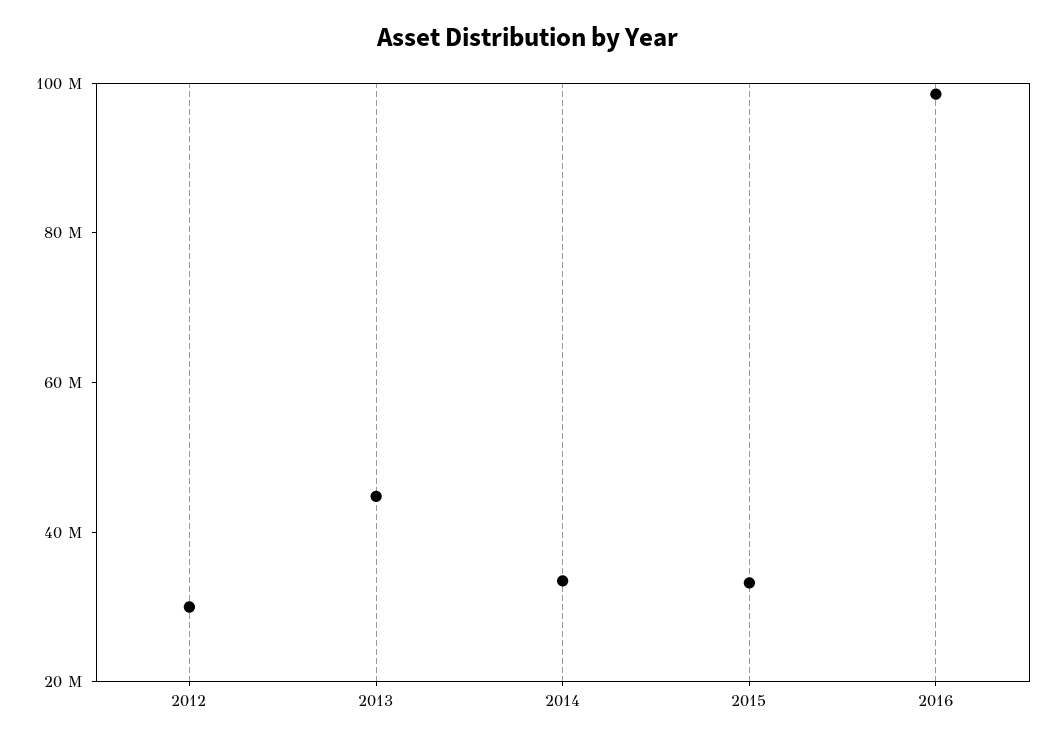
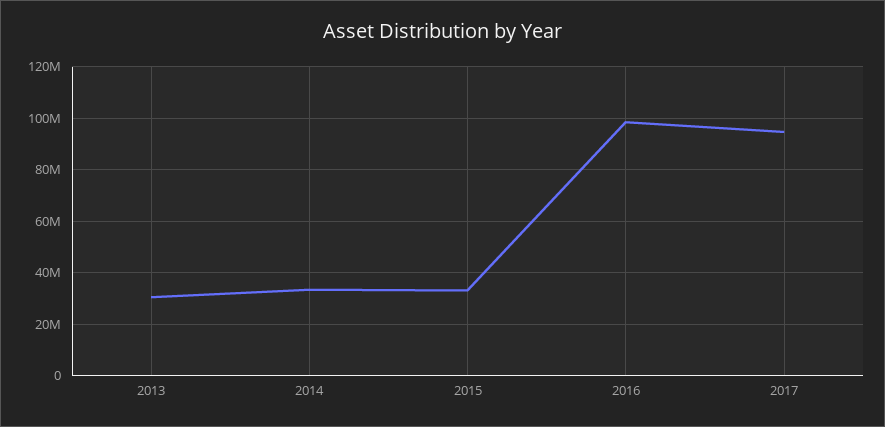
2012: 30000000 -> none
2013: 45000000 -> 30000000
2017: none -> 95000000

